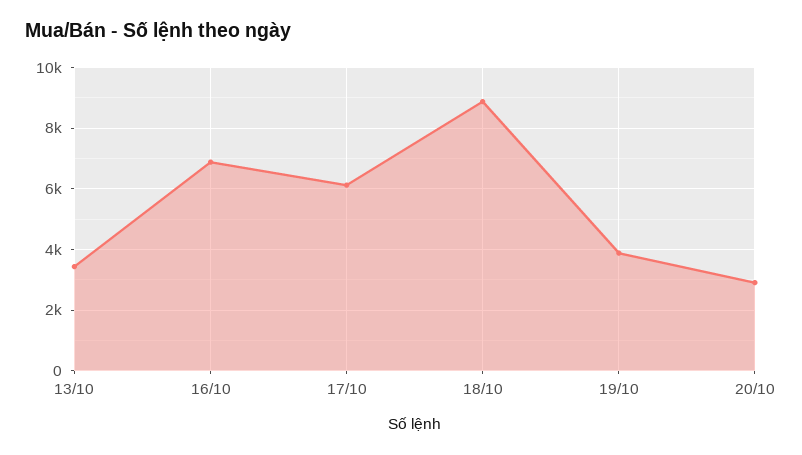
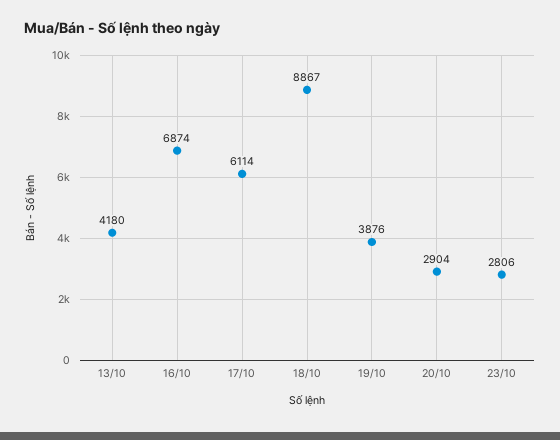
13/10: 3400 -> 4180
23/10: none -> 2806

